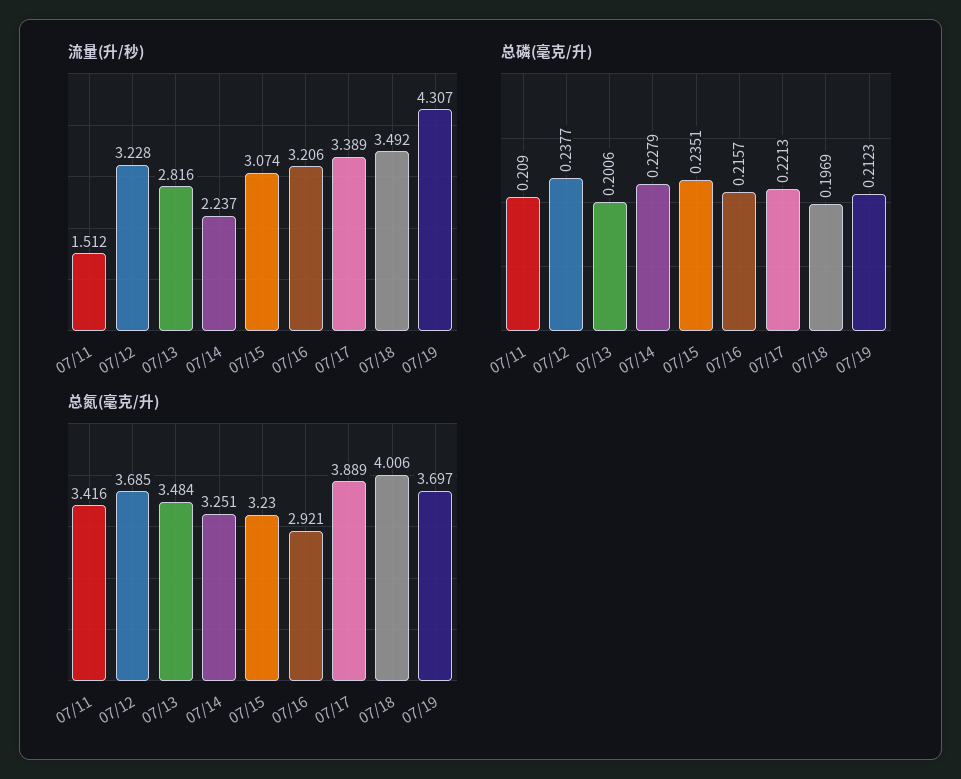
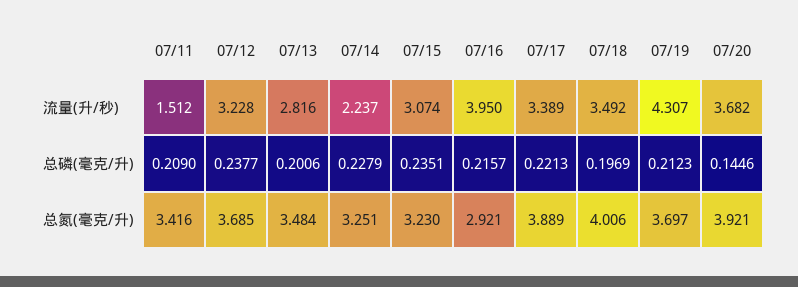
流量(升/秒), 07/16: 3.206 -> 3.95
流量(升/秒), 07/20: none -> 3.682
总磷(毫克/升), 07/20: none -> 0.1446
总氮(毫克/升), 07/20: none -> 3.921

